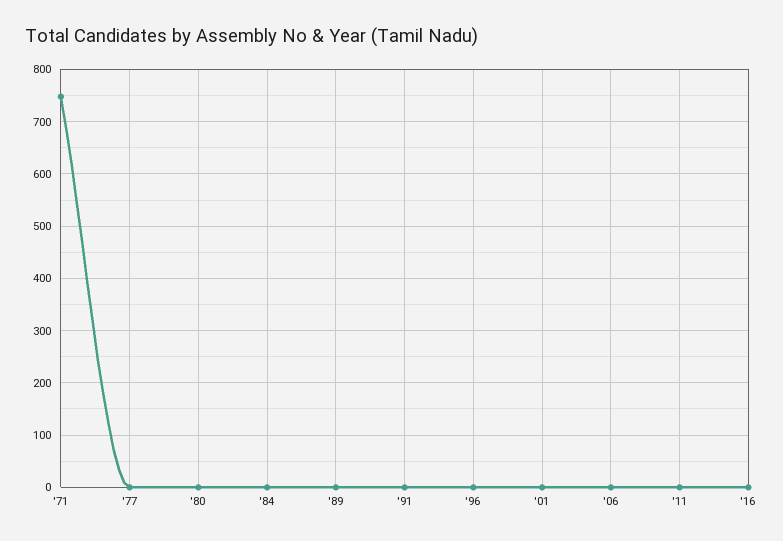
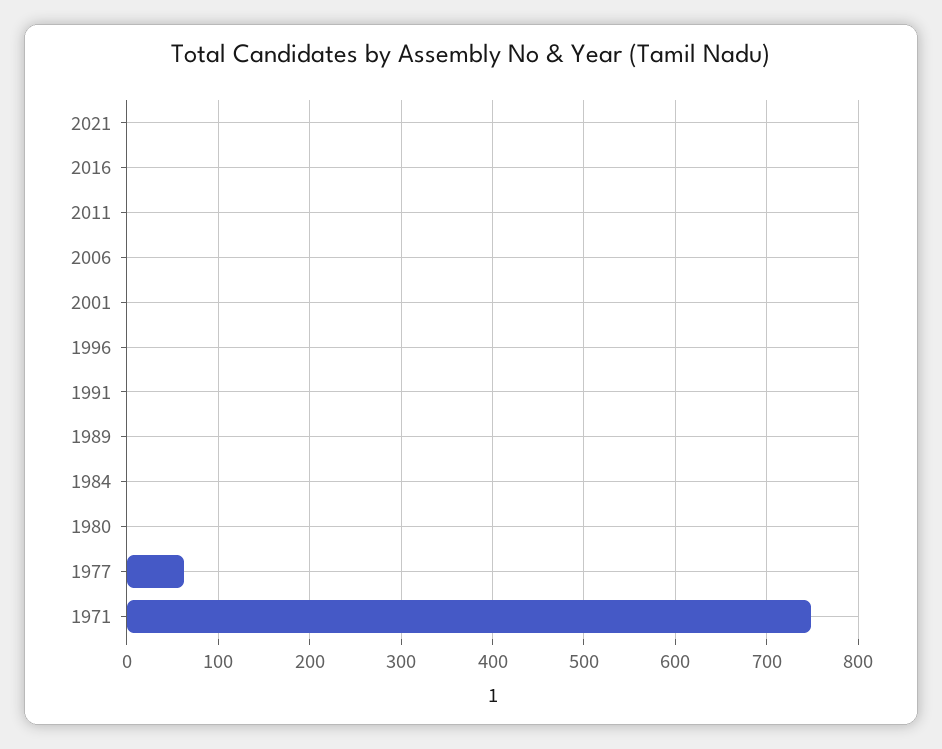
'77: 0 -> 60
2021: none -> 0

